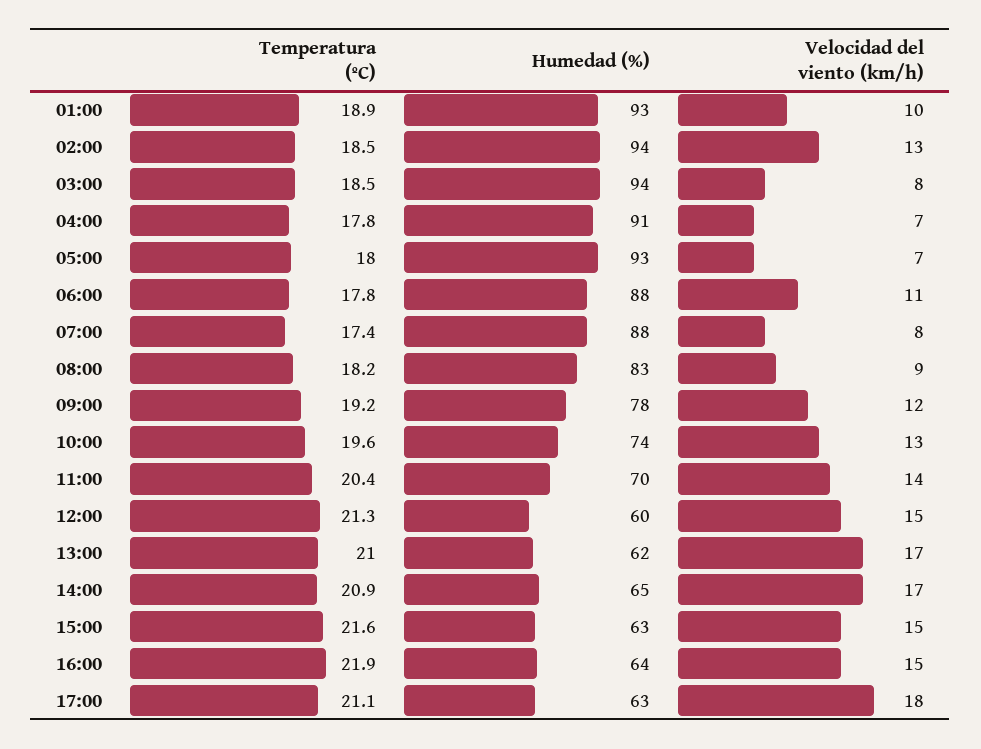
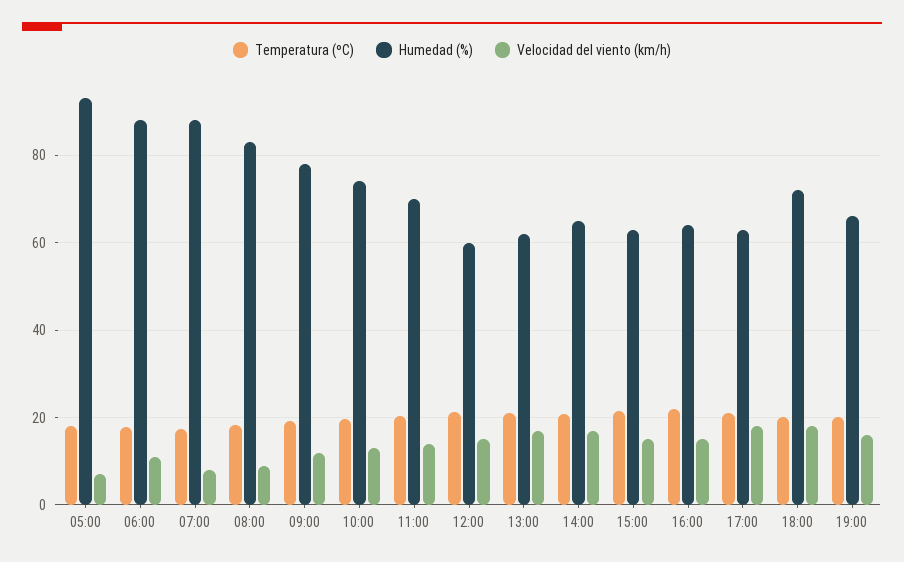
Temperatura (ºC), 01:00: 18.9 -> none
Humedad (%), 01:00: 93 -> none
Velocidad del viento (km/h), 01:00: 10 -> none
Temperatura (ºC), 02:00: 18.5 -> none
Humedad (%), 02:00: 94 -> none
Velocidad del viento (km/h), 02:00: 13 -> none
Temperatura (ºC), 03:00: 18.5 -> none
Humedad (%), 03:00: 94 -> none
Velocidad del viento (km/h), 03:00: 8 -> none
Temperatura (ºC), 04:00: 17.8 -> none
Humedad (%), 04:00: 91 -> none
Velocidad del viento (km/h), 04:00: 7 -> none
Temperatura (ºC), 18:00: none -> 20
Humedad (%), 18:00: none -> 72
Velocidad del viento (km/h), 18:00: none -> 18
Temperatura (ºC), 19:00: none -> 20
Humedad (%), 19:00: none -> 66
Velocidad del viento (km/h), 19:00: none -> 16

